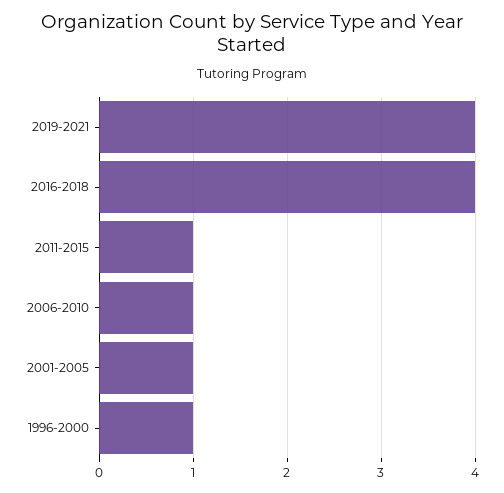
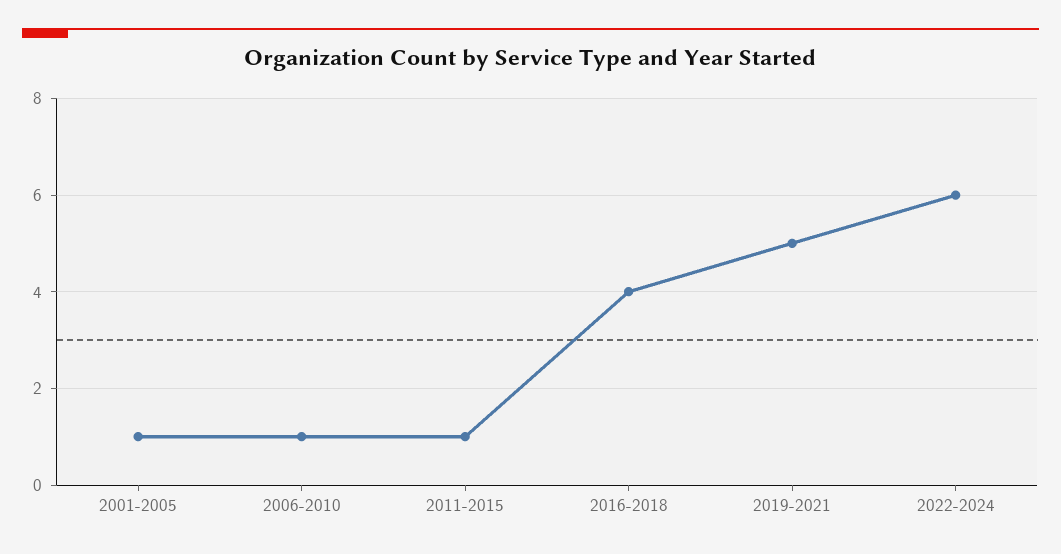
2019-2021: 4 -> 5
1996-2000: 1 -> none
2022-2024: none -> 6

